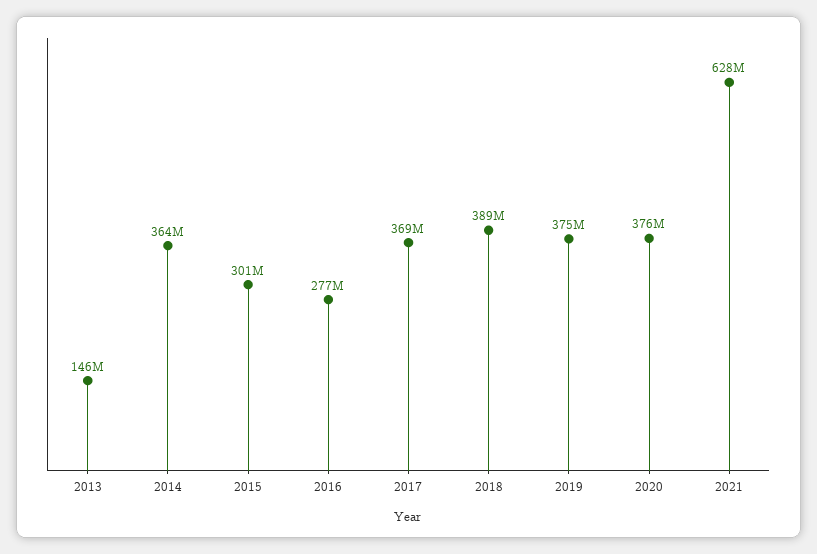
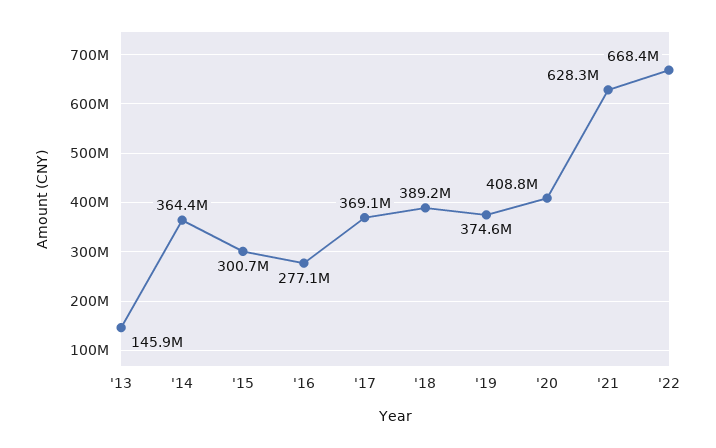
2020: 376000000 -> 408800000
'22: none -> 668400000

